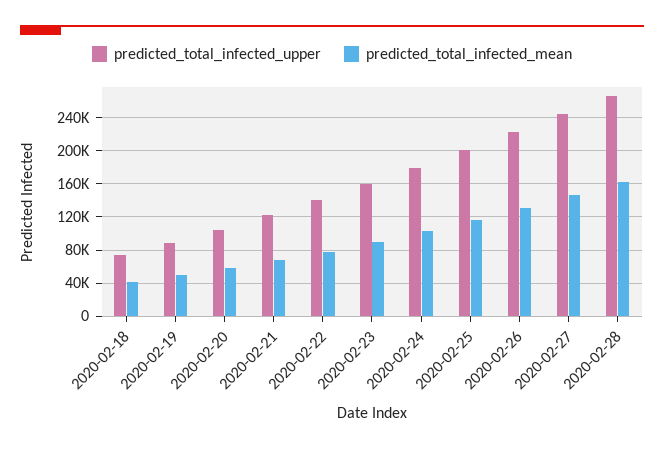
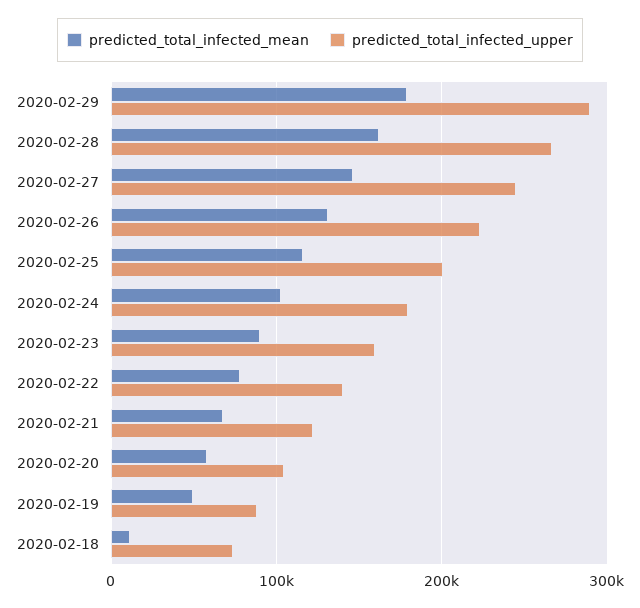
predicted_total_infected_mean, 2020-02-18: 40000 -> 10000
predicted_total_infected_mean, 2020-02-29: none -> 180000
predicted_total_infected_upper, 2020-02-29: none -> 290000

